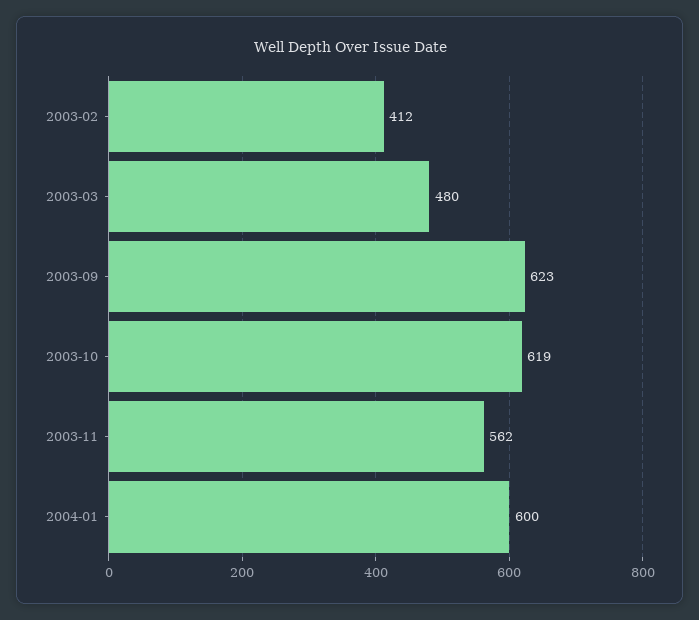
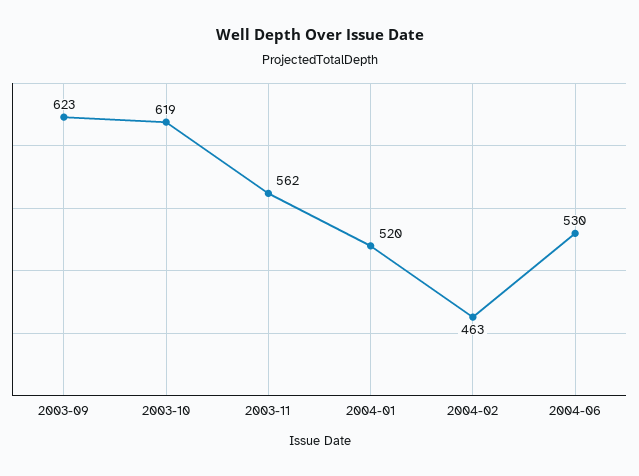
2003-02: 412 -> none
2003-03: 480 -> none
2004-01: 600 -> 520
2004-02: none -> 463
2004-06: none -> 530

